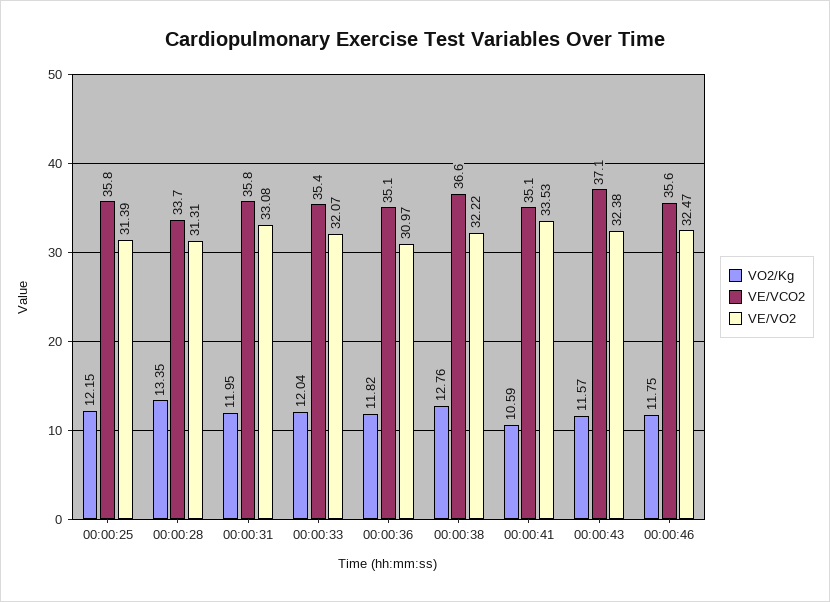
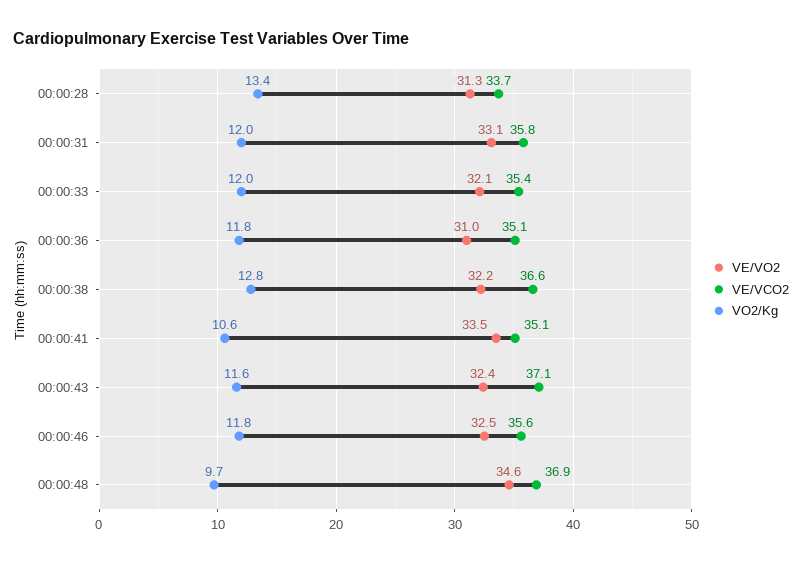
VO2/Kg, 00:00:25: 12.15 -> none
VE/VCO2, 00:00:25: 35.8 -> none
VE/VO2, 00:00:25: 31.39 -> none
VE/VO2, 00:00:48: none -> 34.6
VE/VCO2, 00:00:48: none -> 36.9
VO2/Kg, 00:00:48: none -> 9.7

